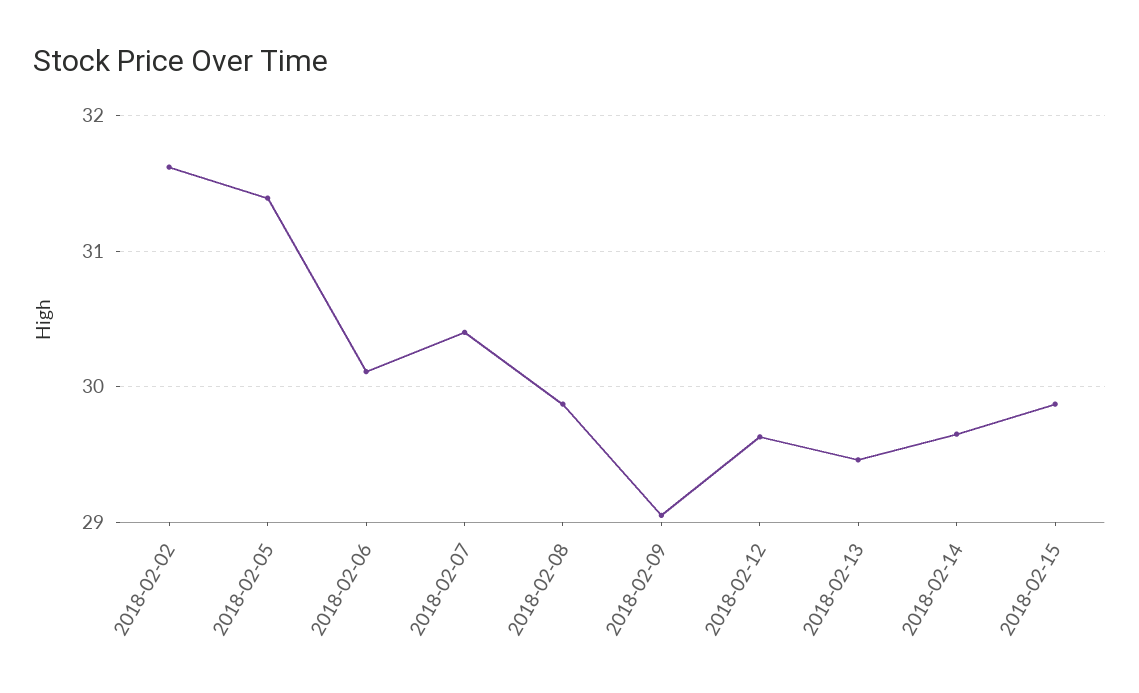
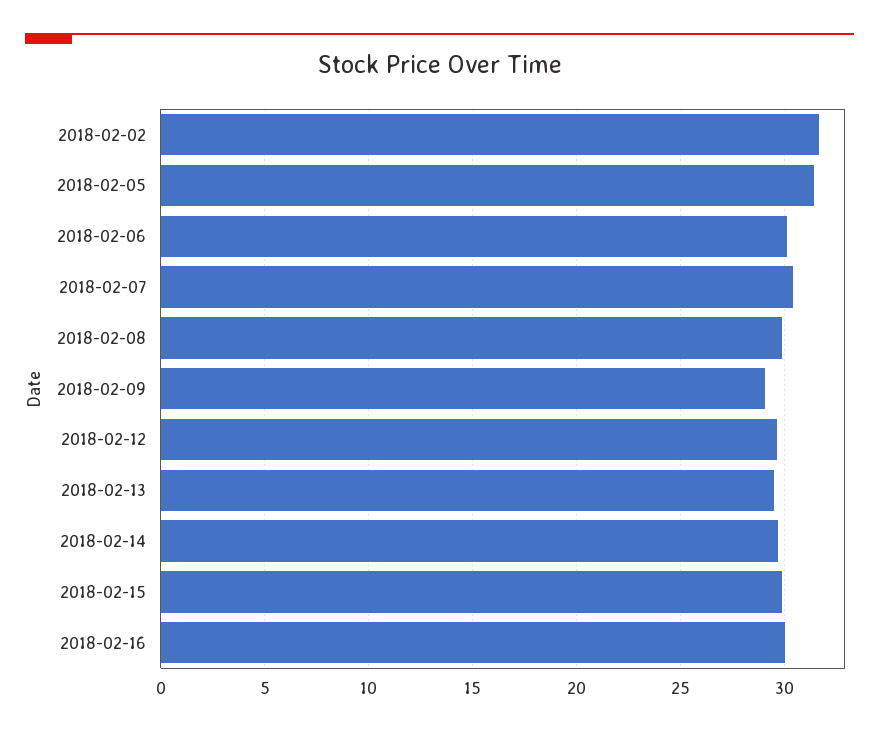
2018-02-16: none -> 30

